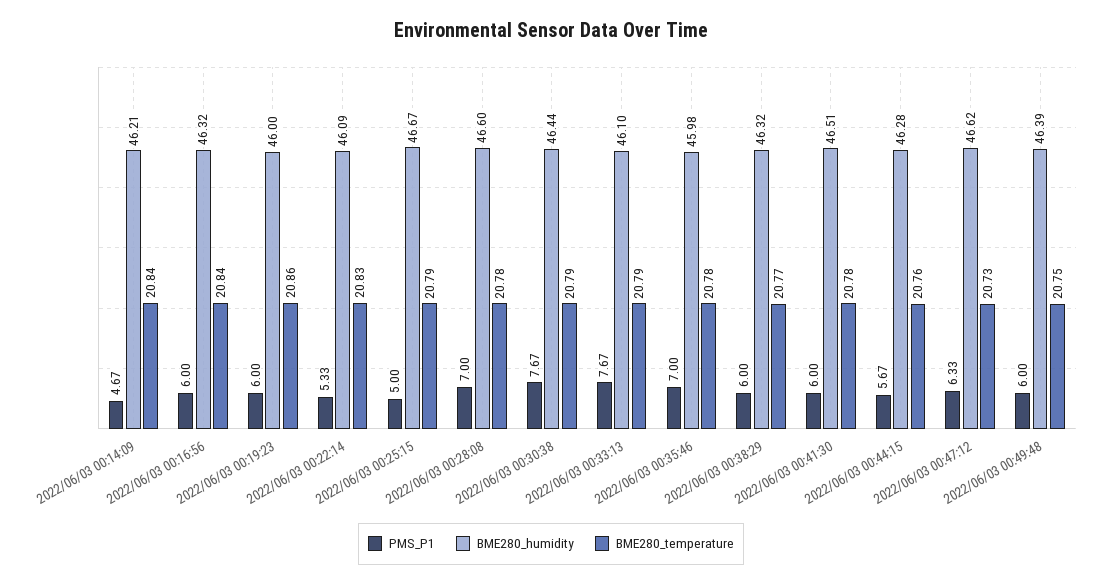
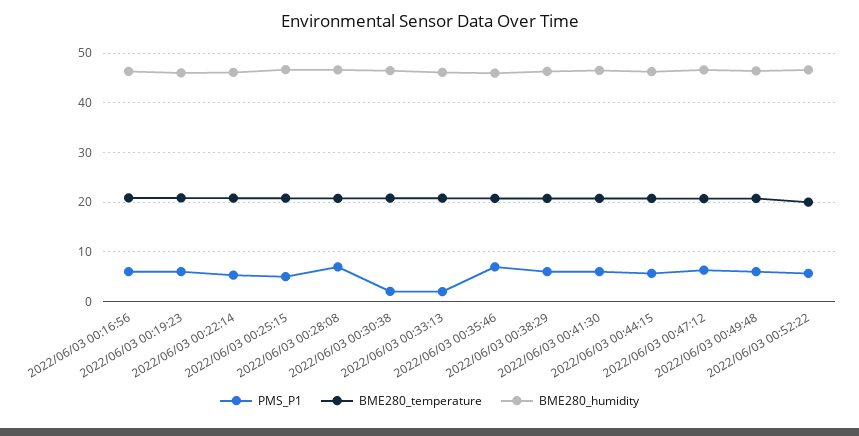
PMS_P1, 2022/06/03 00:14:09: 4.67 -> none
BME280_humidity, 2022/06/03 00:14:09: 46.21 -> none
BME280_temperature, 2022/06/03 00:14:09: 20.84 -> none
PMS_P1, 2022/06/03 00:30:38: 7.67 -> 2
PMS_P1, 2022/06/03 00:33:13: 7.67 -> 2
PMS_P1, 2022/06/03 00:52:22: none -> 6
BME280_temperature, 2022/06/03 00:52:22: none -> 20
BME280_humidity, 2022/06/03 00:52:22: none -> 46

